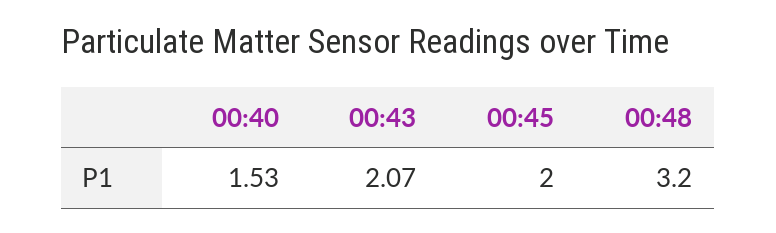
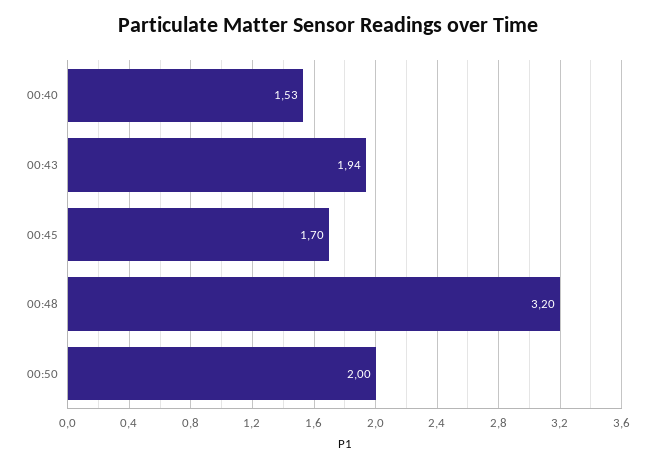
00:43: 2.07 -> 1.94
00:45: 2 -> 1.7
00:50: none -> 2

